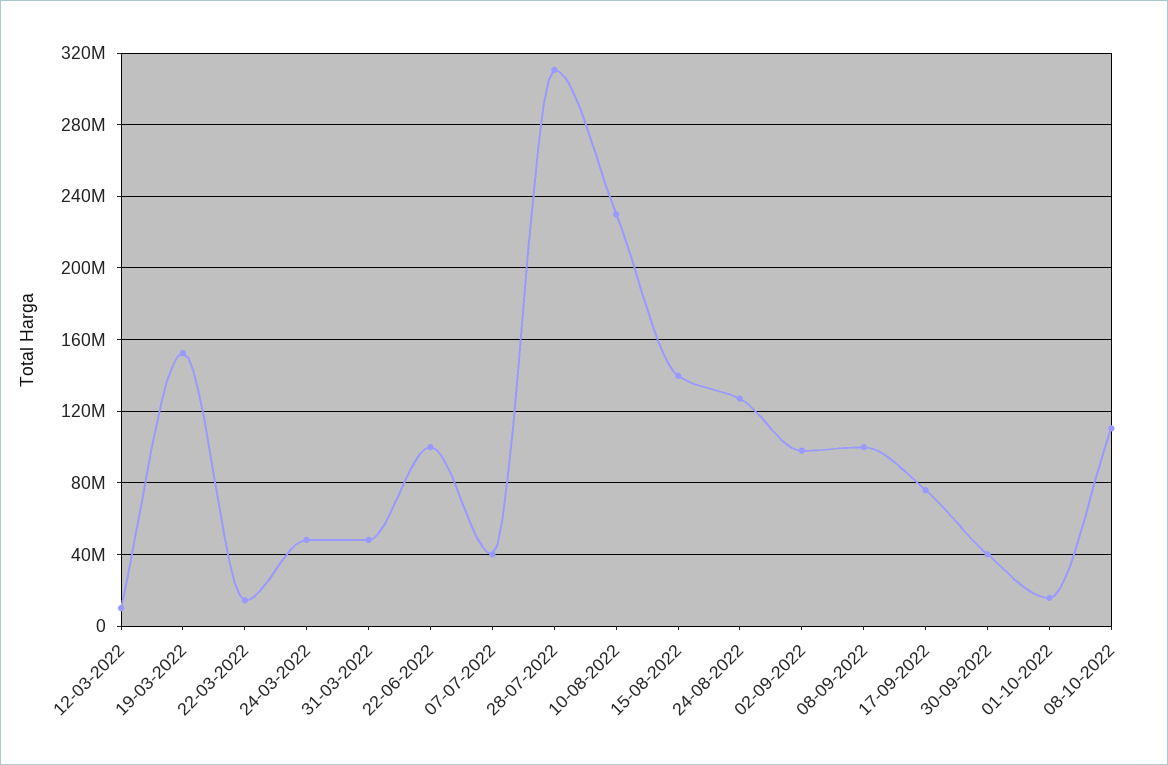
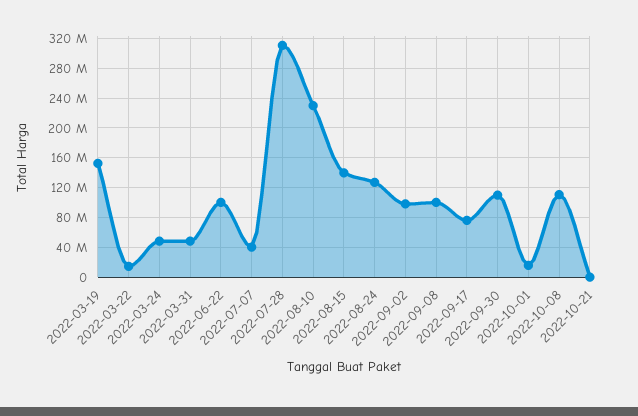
12-03-2022: 10000000 -> none
30-09-2022: 40000000 -> 110000000
2022-10-21: none -> 0

